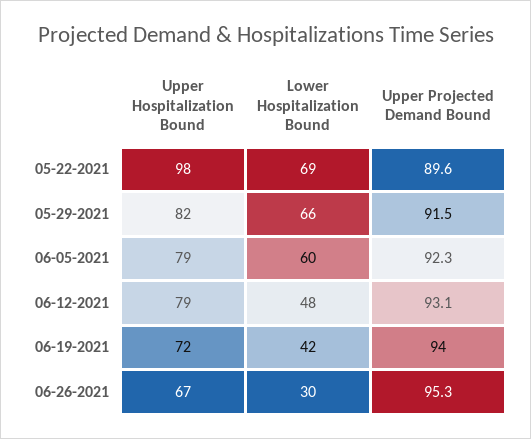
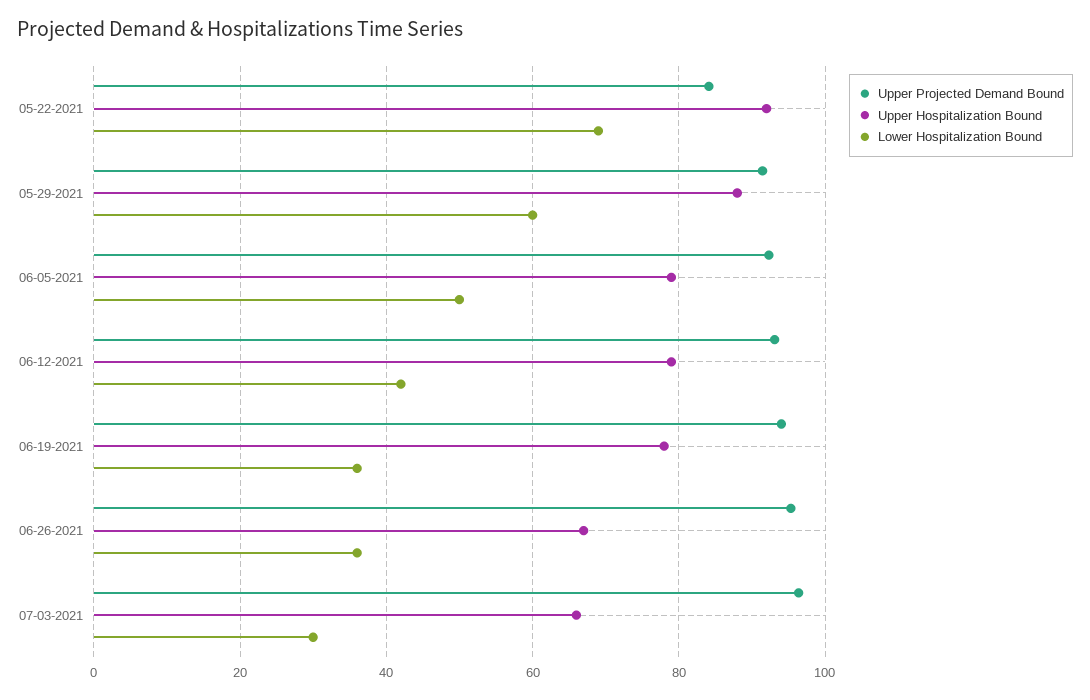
Upper Hospitalization Bound, 05-22-2021: 98 -> 92
Upper Projected Demand Bound, 05-22-2021: 89.6 -> 84
Upper Hospitalization Bound, 05-29-2021: 82 -> 88
Lower Hospitalization Bound, 05-29-2021: 66 -> 60
Lower Hospitalization Bound, 06-05-2021: 60 -> 50
Lower Hospitalization Bound, 06-12-2021: 48 -> 42
Upper Hospitalization Bound, 06-19-2021: 72 -> 78
Lower Hospitalization Bound, 06-19-2021: 42 -> 36
Lower Hospitalization Bound, 06-26-2021: 30 -> 36
Upper Projected Demand Bound, 07-03-2021: none -> 96
Upper Hospitalization Bound, 07-03-2021: none -> 66
Lower Hospitalization Bound, 07-03-2021: none -> 30

